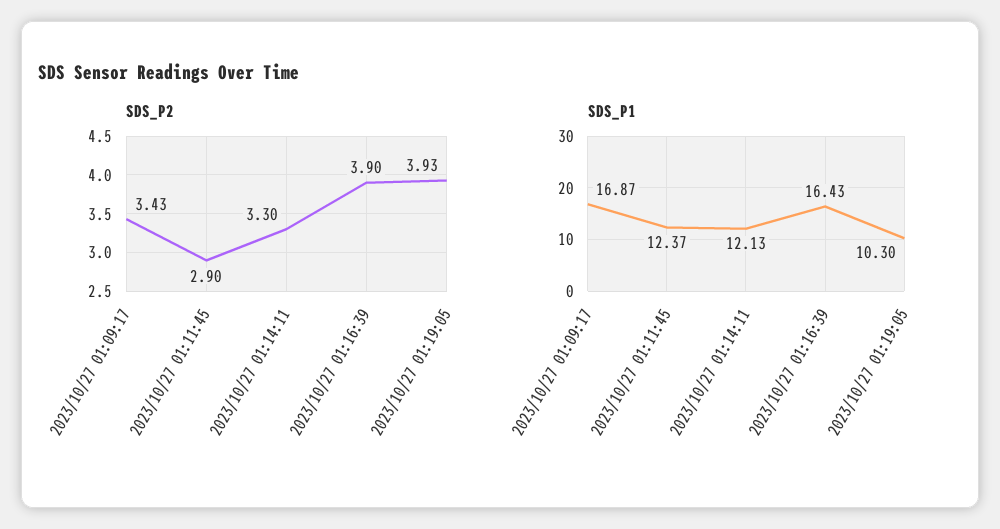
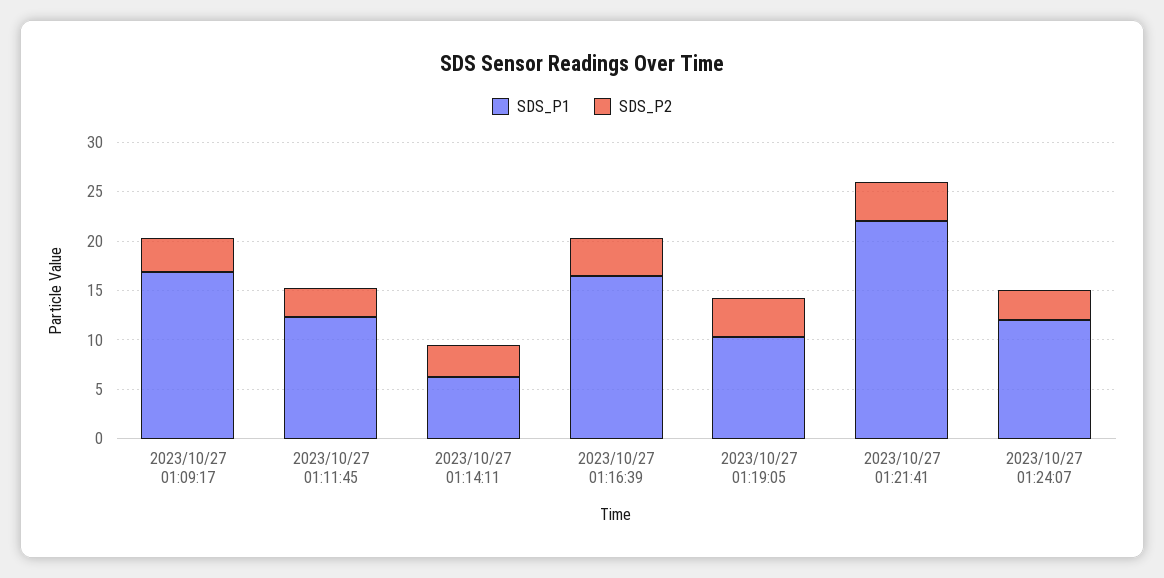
SDS_P1, 2023/10/27 01:14:11: 12.13 -> 6
SDS_P1, 2023/10/27 01:21:41: none -> 22
SDS_P2, 2023/10/27 01:21:41: none -> 4
SDS_P1, 2023/10/27 01:24:07: none -> 12
SDS_P2, 2023/10/27 01:24:07: none -> 3

